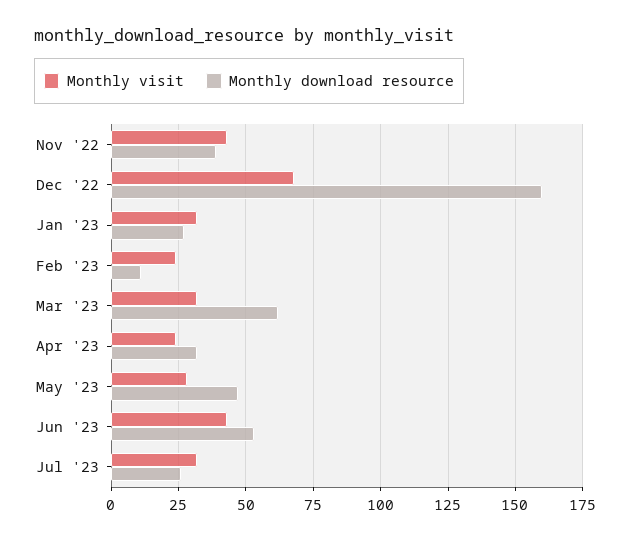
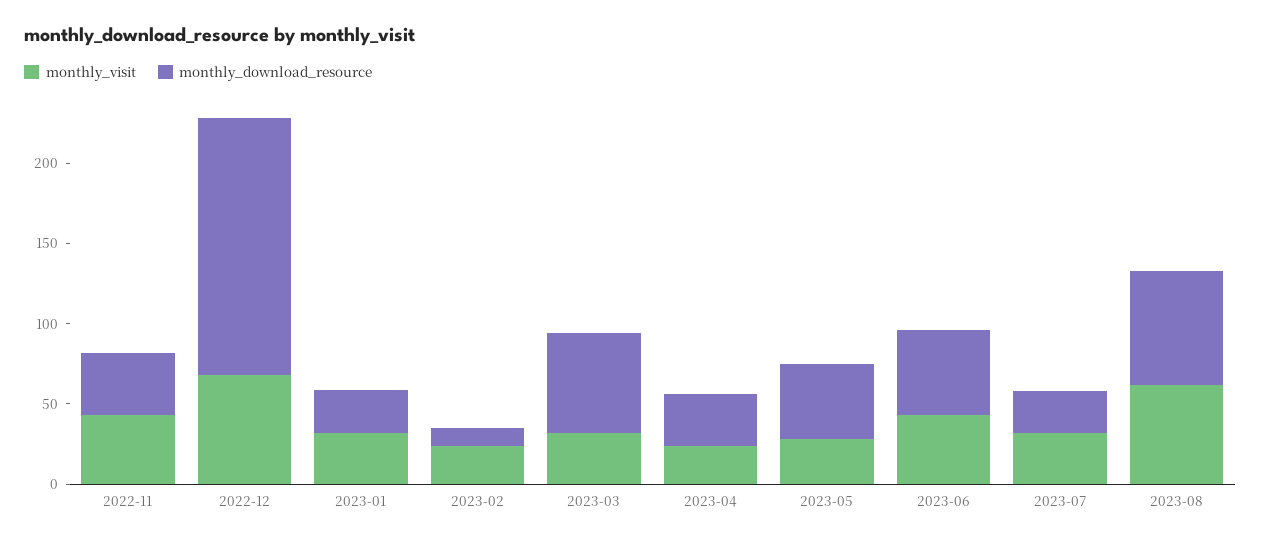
Monthly visit, 2023-08: none -> 60
Monthly download resource, 2023-08: none -> 70

